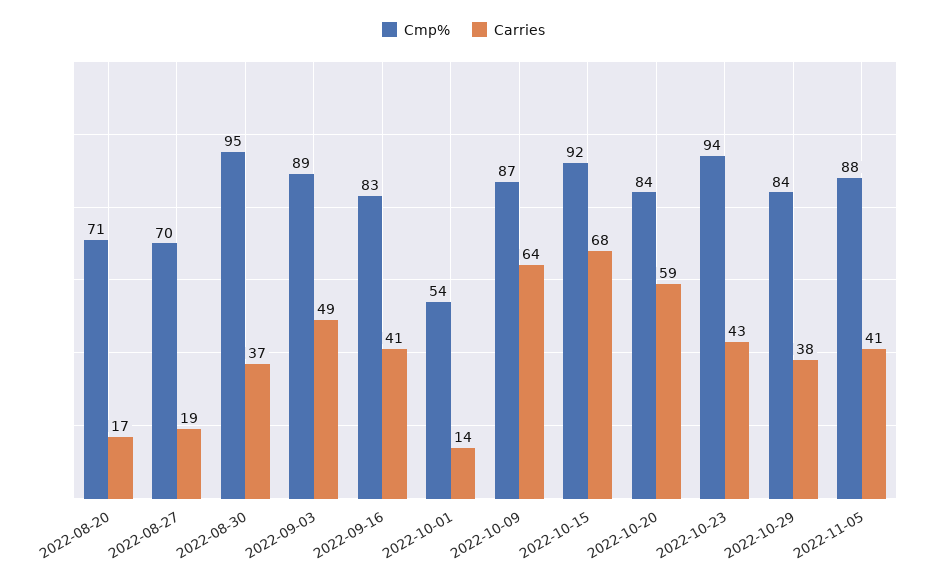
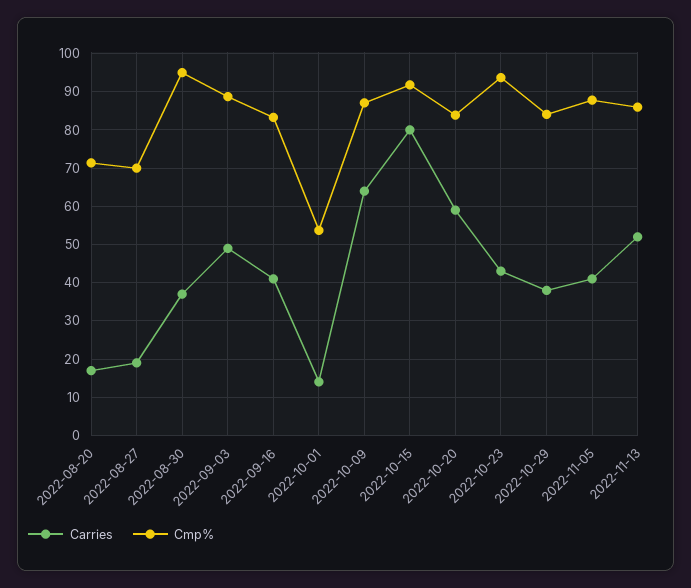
Carries, 2022-10-15: 68 -> 80
Carries, 2022-11-13: none -> 52
Cmp%, 2022-11-13: none -> 86

